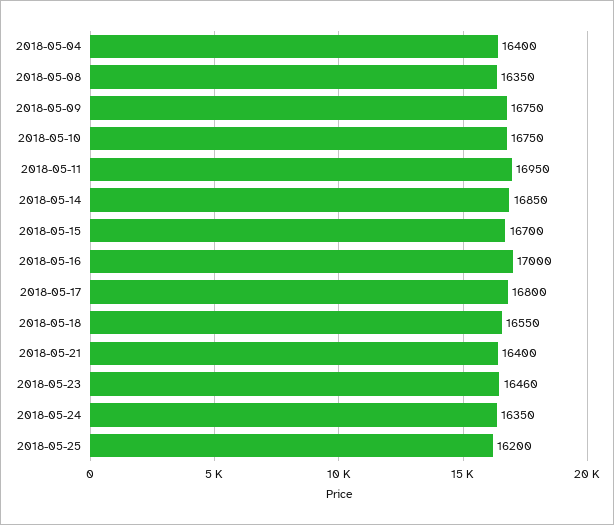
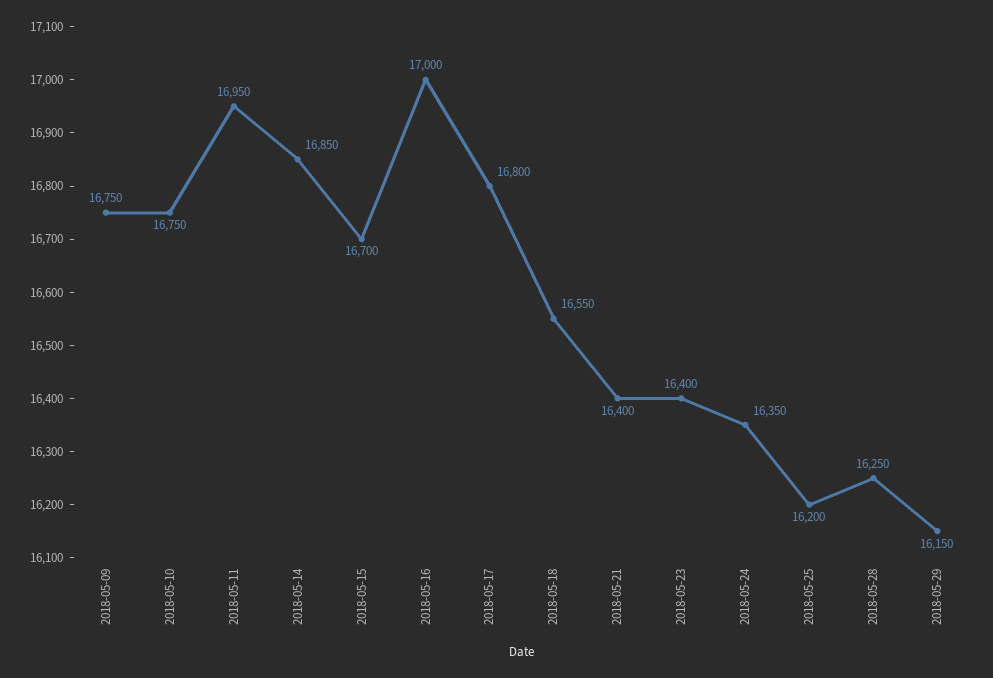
2018-05-04: 16400 -> none
2018-05-08: 16350 -> none
2018-05-23: 16460 -> 16400
2018-05-28: none -> 16250
2018-05-29: none -> 16150

